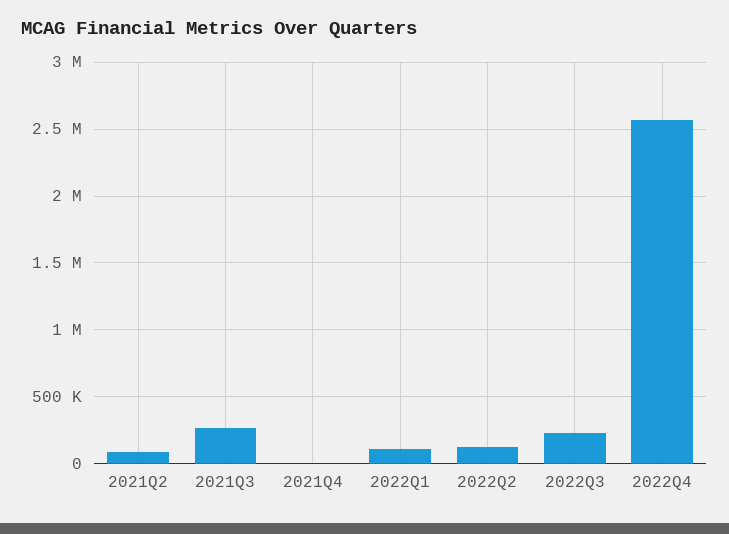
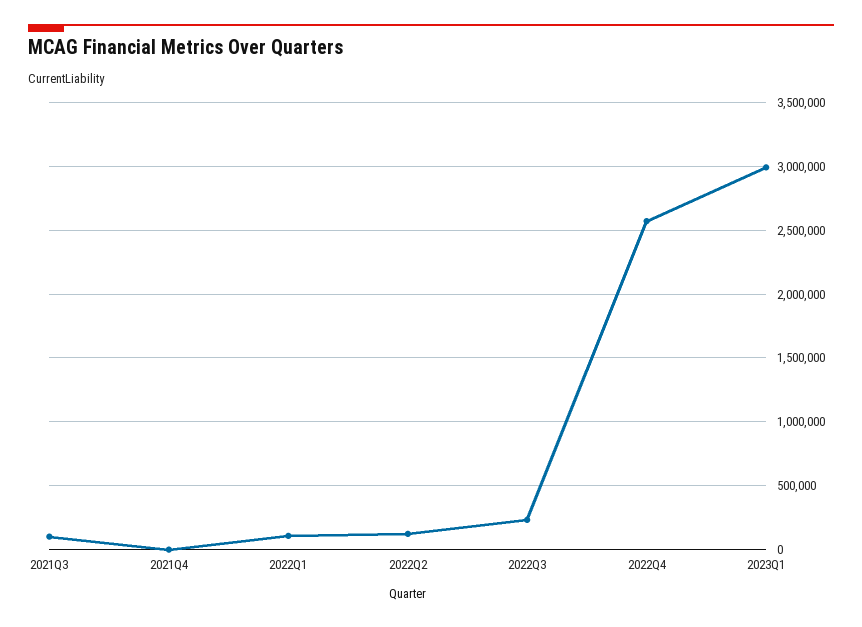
2021Q2: 100000 -> none
2021Q3: 250000 -> 100000
2023Q1: none -> 3000000

